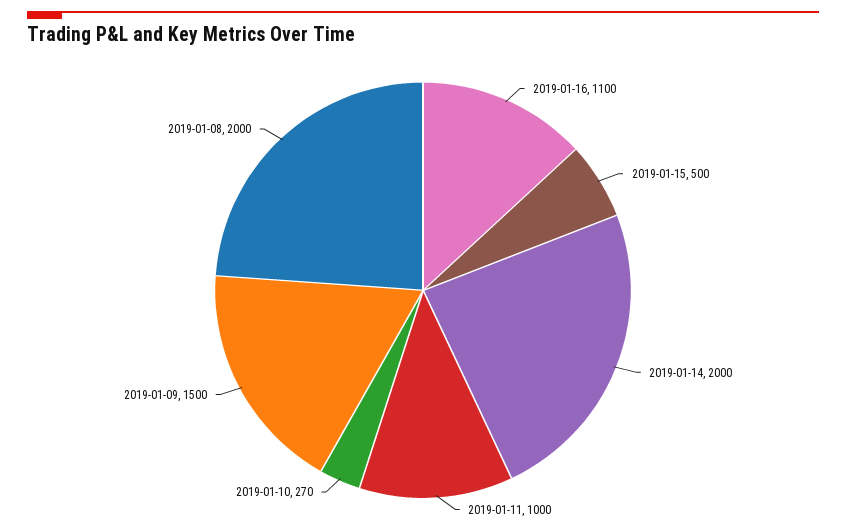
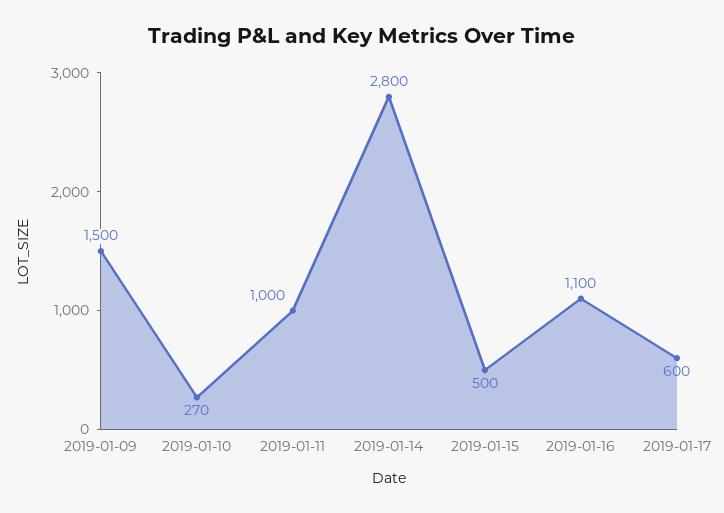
2019-01-14: 2000 -> 2800
2019-01-08: 2000 -> none
2019-01-17: none -> 600

